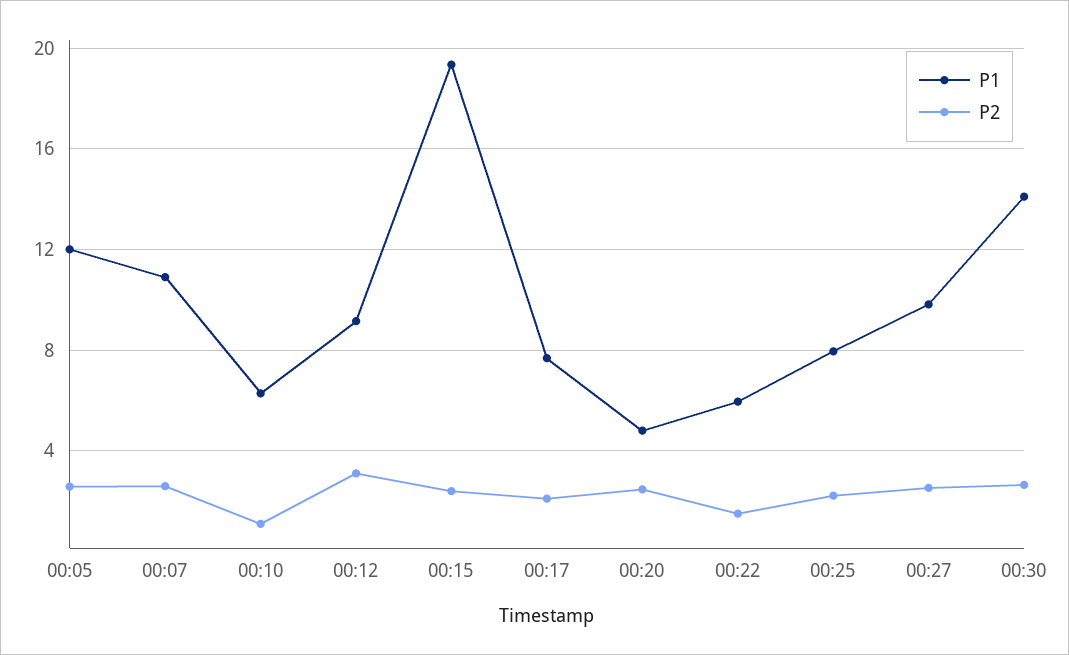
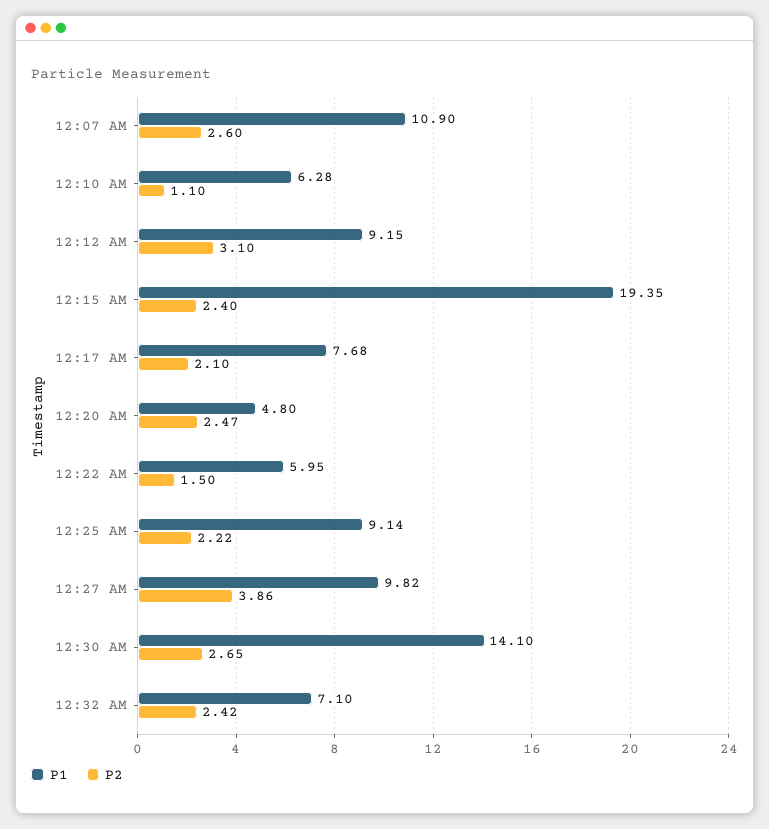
P1, 00:05: 12 -> none
P2, 00:05: 2.5 -> none
P1, 00:25: 8 -> 9.14
P2, 00:27: 2.5 -> 3.86
P1, 12:32 AM: none -> 7.1
P2, 12:32 AM: none -> 2.42

